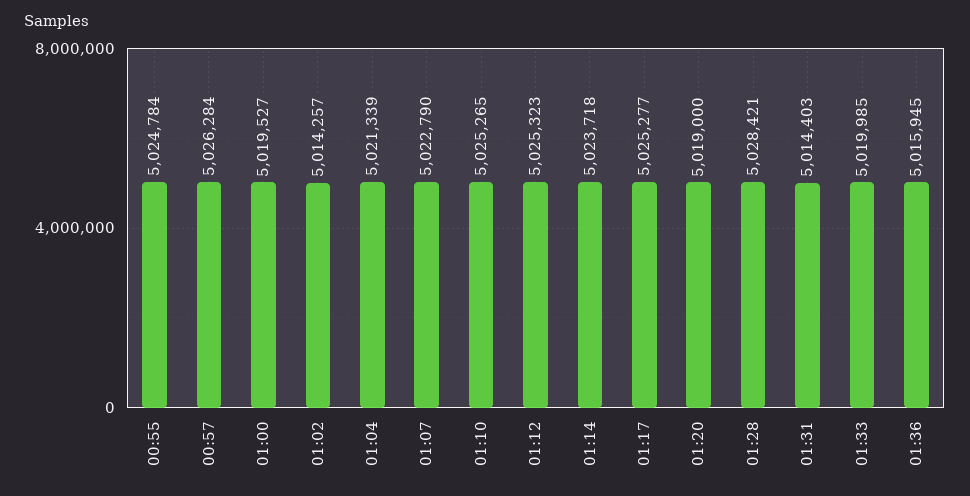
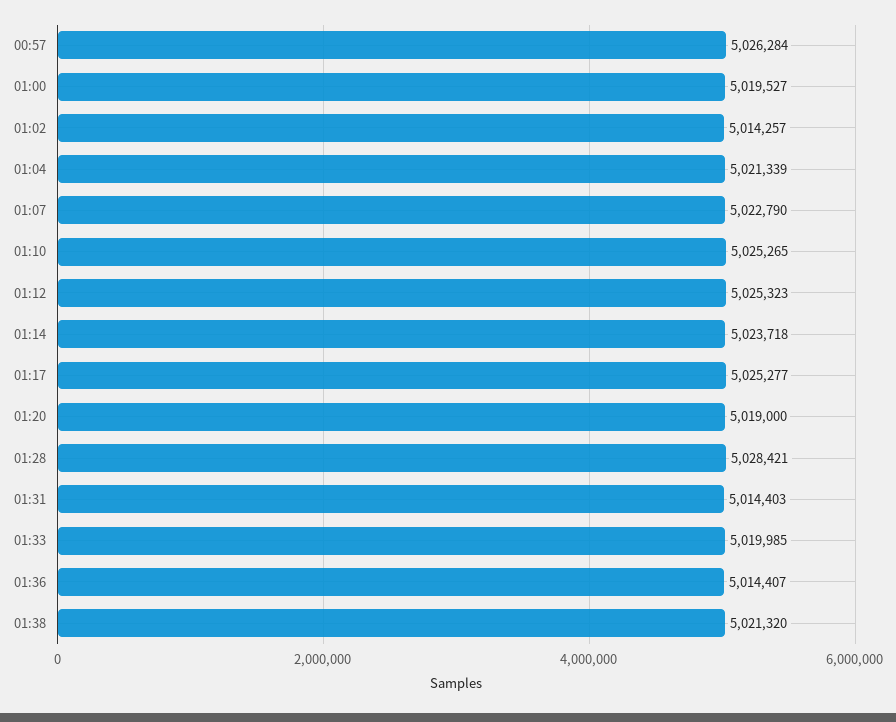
00:55: 5024784 -> none
01:36: 5015945 -> 5014407
01:38: none -> 5021320

